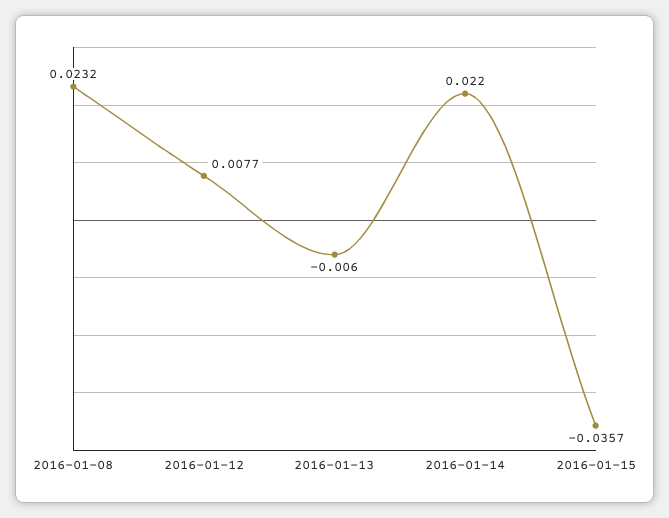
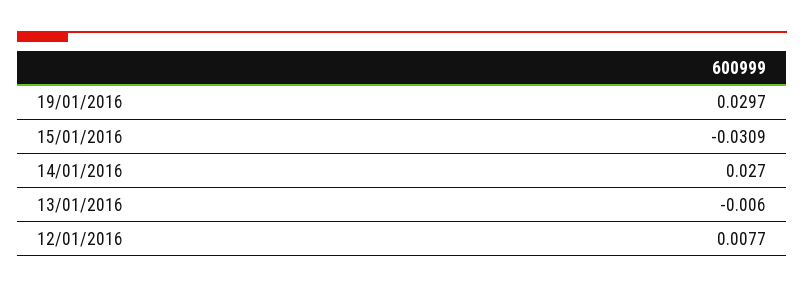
2016-01-08: 0.0232 -> none
2016-01-14: 0.022 -> 0.027
2016-01-15: -0.0357 -> -0.0309
19/01/2016: none -> 0.0297

